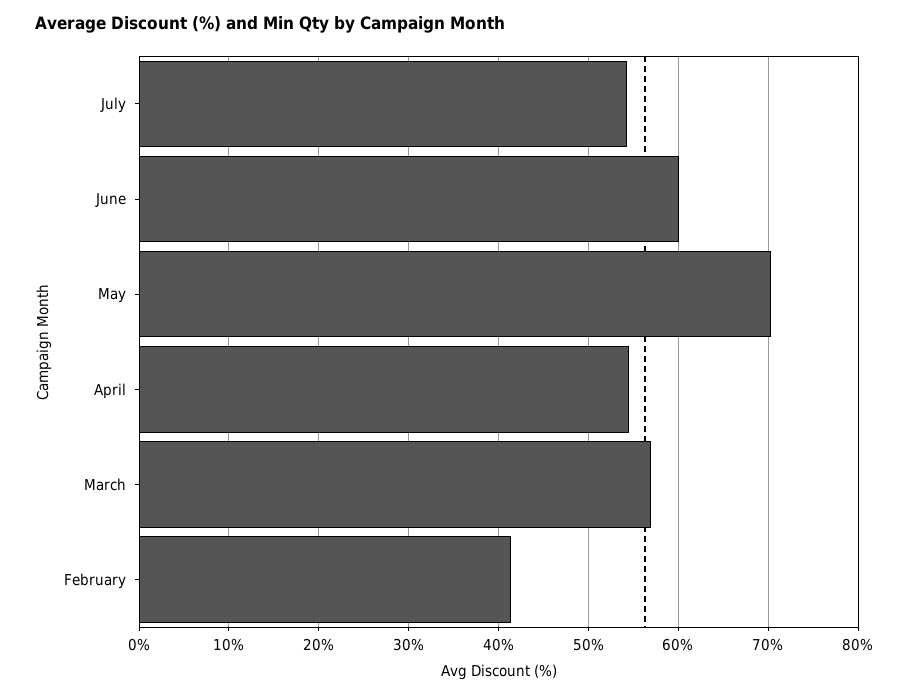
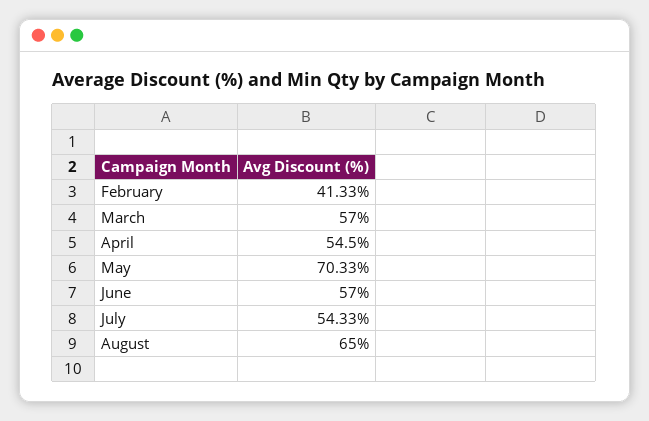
June: 60 -> 57
August: none -> 65

